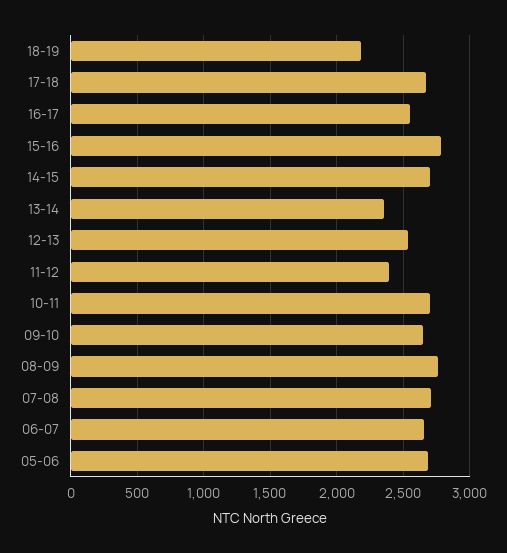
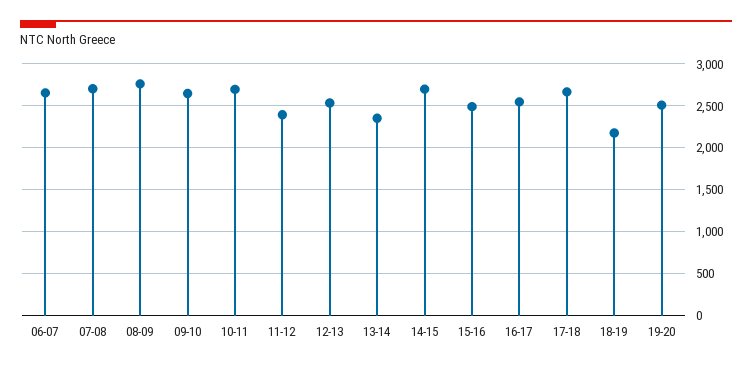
15-16: 2800 -> 2500
05-06: 2700 -> none
19-20: none -> 2500

